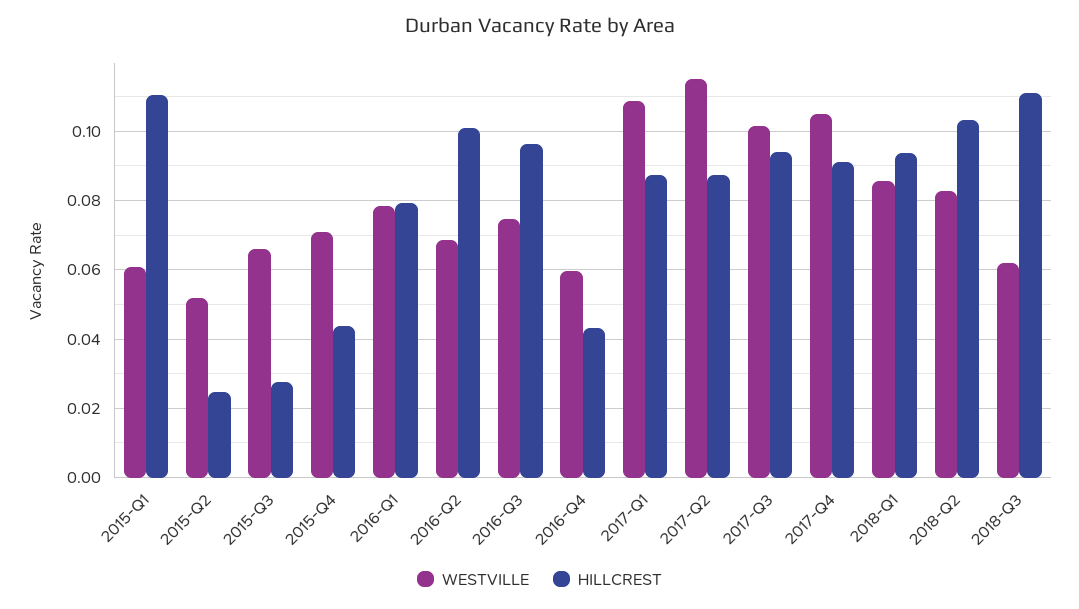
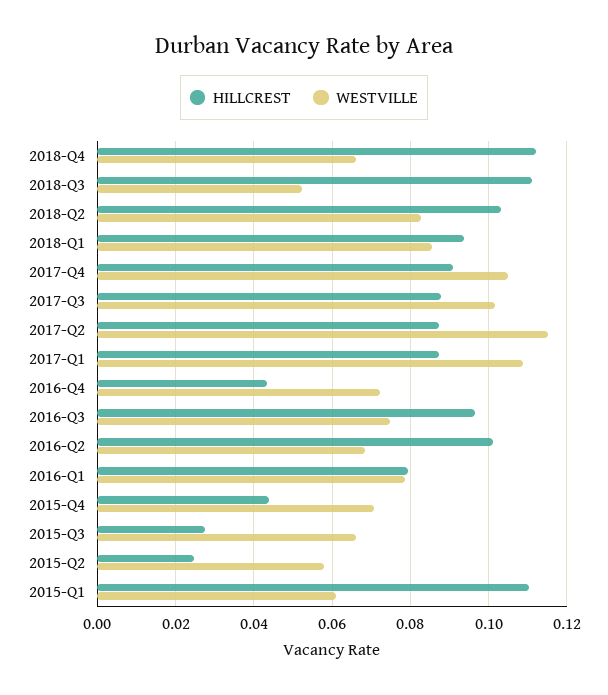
WESTVILLE, 2015-Q2: 0.052 -> 0.058
WESTVILLE, 2016-Q4: 0.06 -> 0.072
HILLCREST, 2017-Q3: 0.094 -> 0.088
WESTVILLE, 2018-Q3: 0.062 -> 0.052
HILLCREST, 2018-Q4: none -> 0.112
WESTVILLE, 2018-Q4: none -> 0.066

